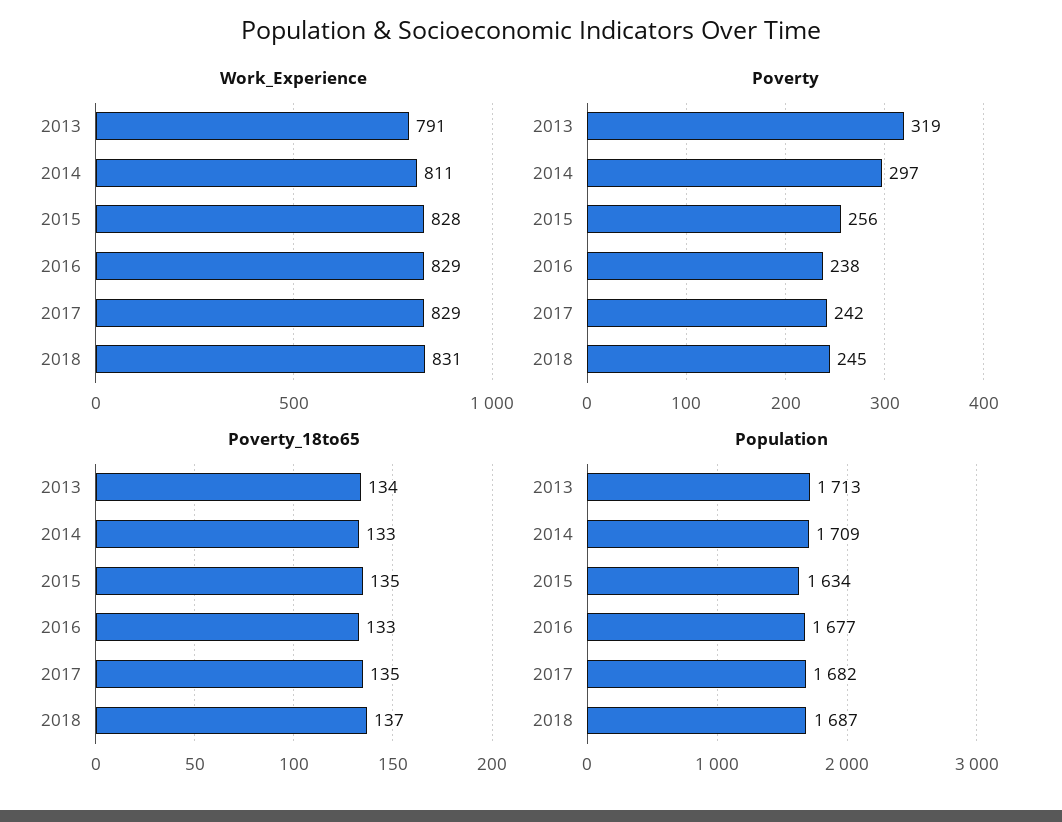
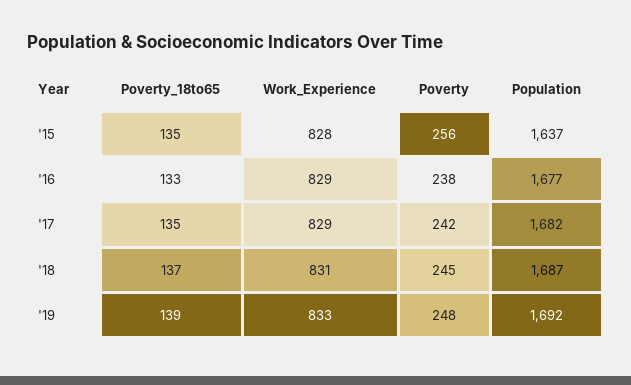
Work_Experience, 2013: 791 -> none
Work_Experience, 2014: 811 -> none
Poverty, 2013: 319 -> none
Poverty, 2014: 297 -> none
Poverty_18to65, 2013: 134 -> none
Poverty_18to65, 2014: 133 -> none
Population, 2013: 1713 -> none
Population, 2014: 1709 -> none
Population, 2015: 1634 -> 1637
Poverty_18to65, '19: none -> 139
Work_Experience, '19: none -> 833
Poverty, '19: none -> 248
Population, '19: none -> 1692

